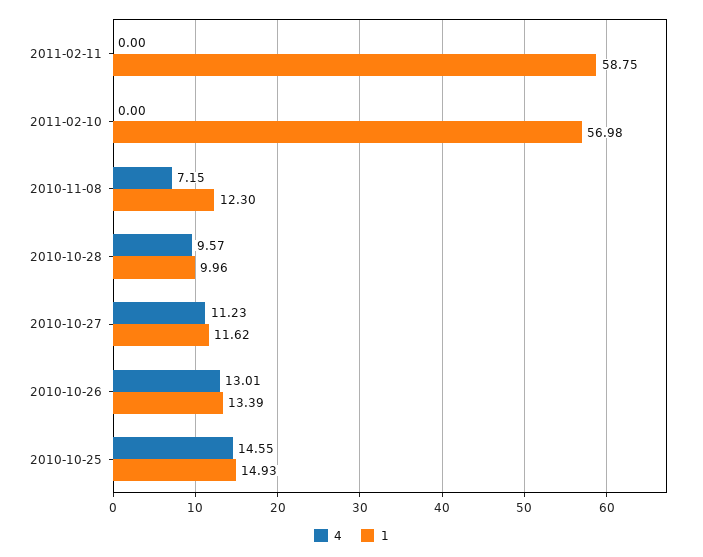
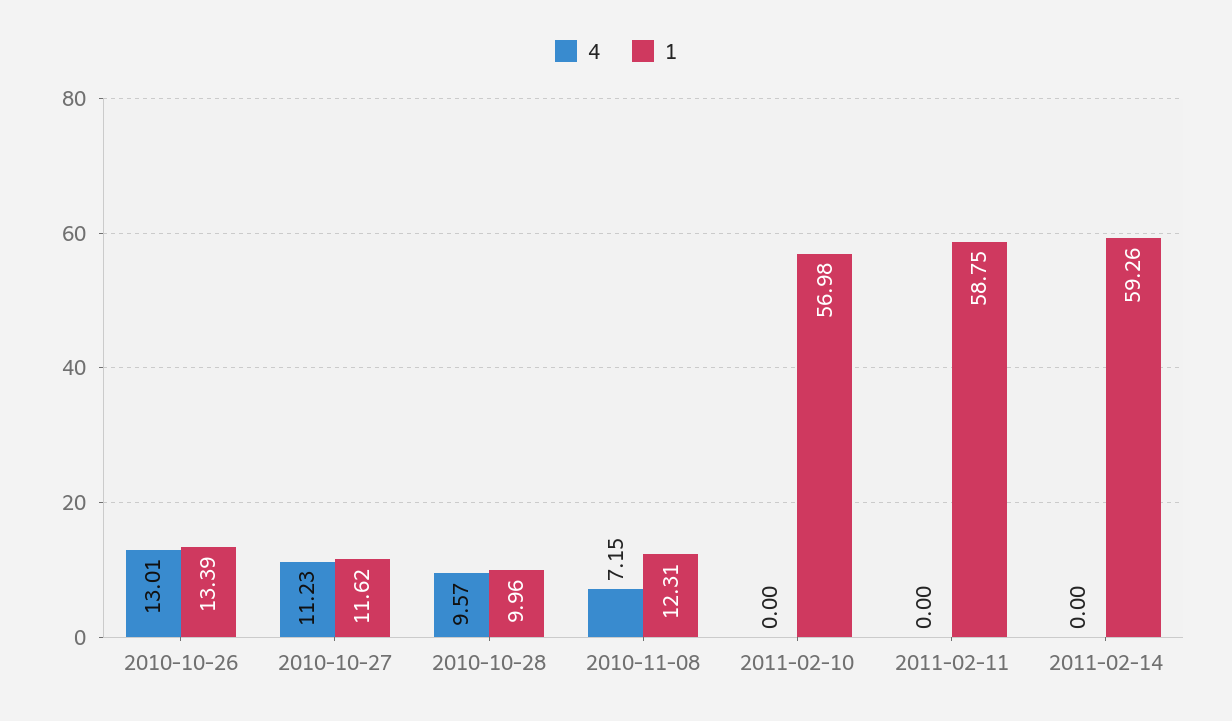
1, 2010-11-08: 12.3 -> 12.31
4, 2010-10-25: 14.55 -> none
1, 2010-10-25: 14.93 -> none
4, 2011-02-14: none -> 0
1, 2011-02-14: none -> 59.26

